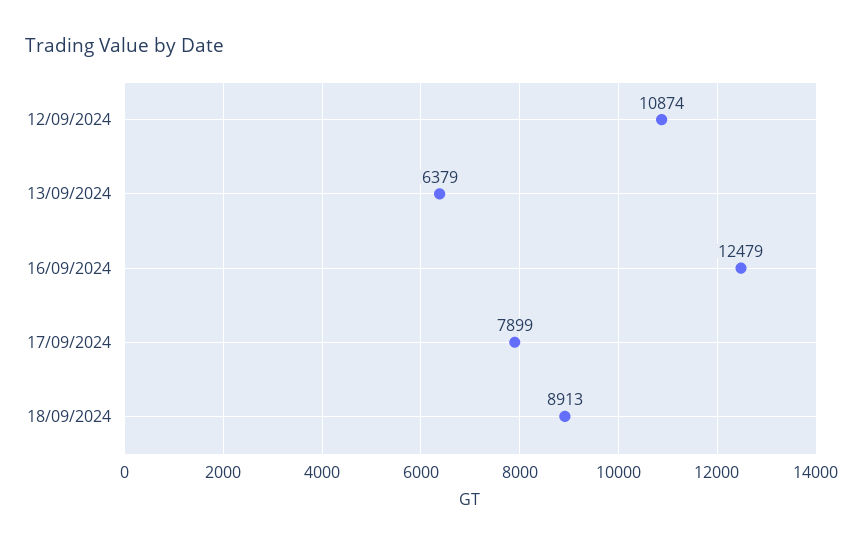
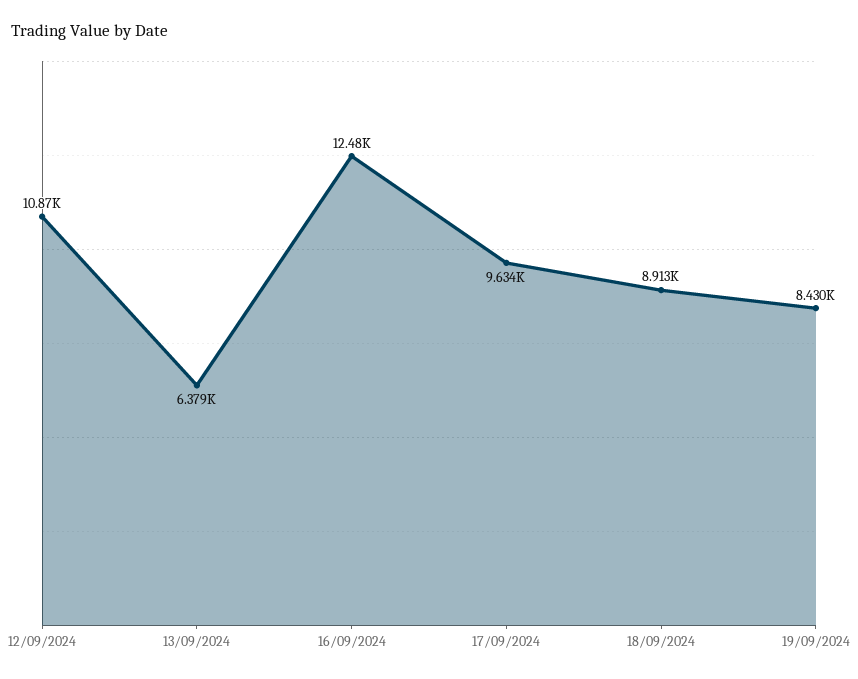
17/09/2024: 7899 -> 9634
19/09/2024: none -> 8430

